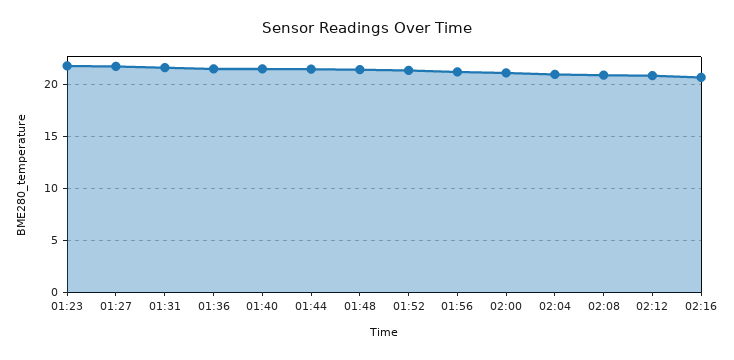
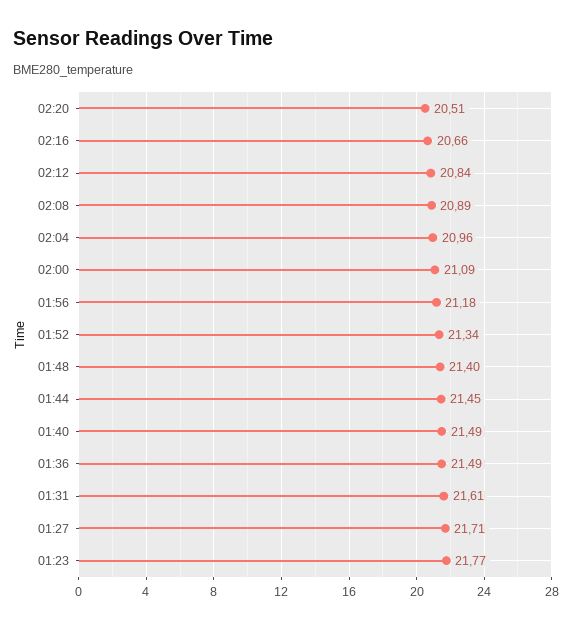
02:20: none -> 20.51

